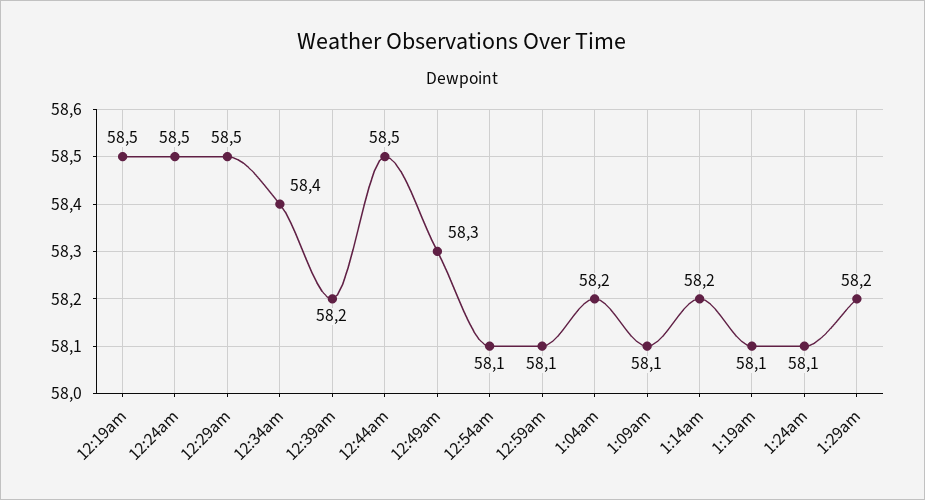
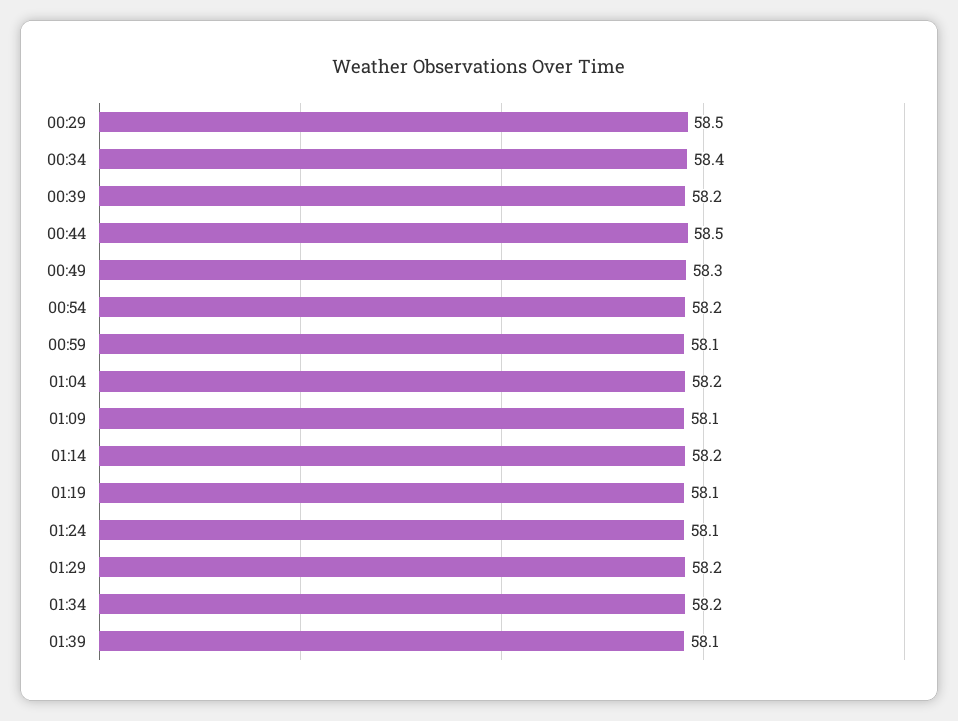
12:19am: 58.5 -> none
12:24am: 58.5 -> none
12:54am: 58.1 -> 58.2
01:34: none -> 58.2
01:39: none -> 58.1

